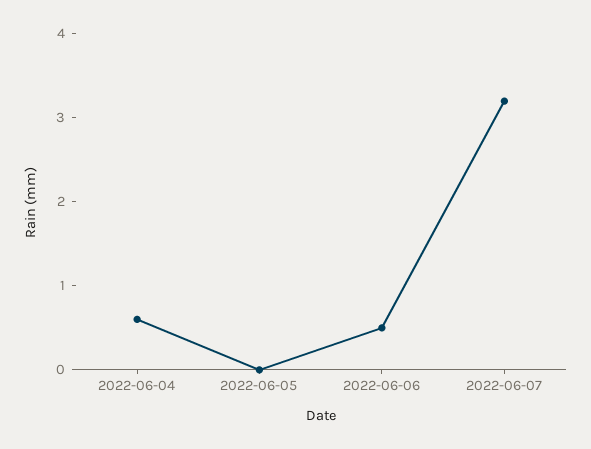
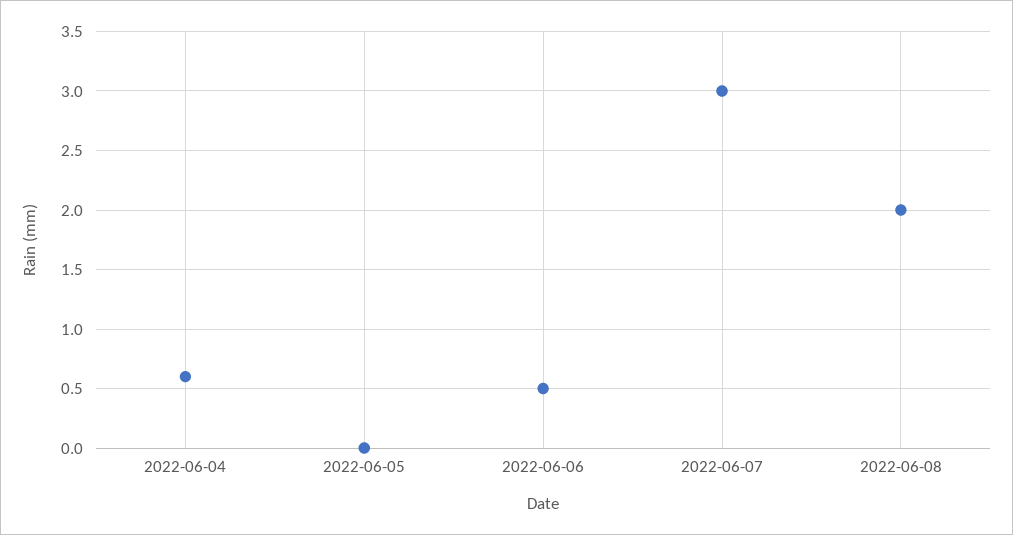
2022-06-07: 3.2 -> 3
2022-06-08: none -> 2

